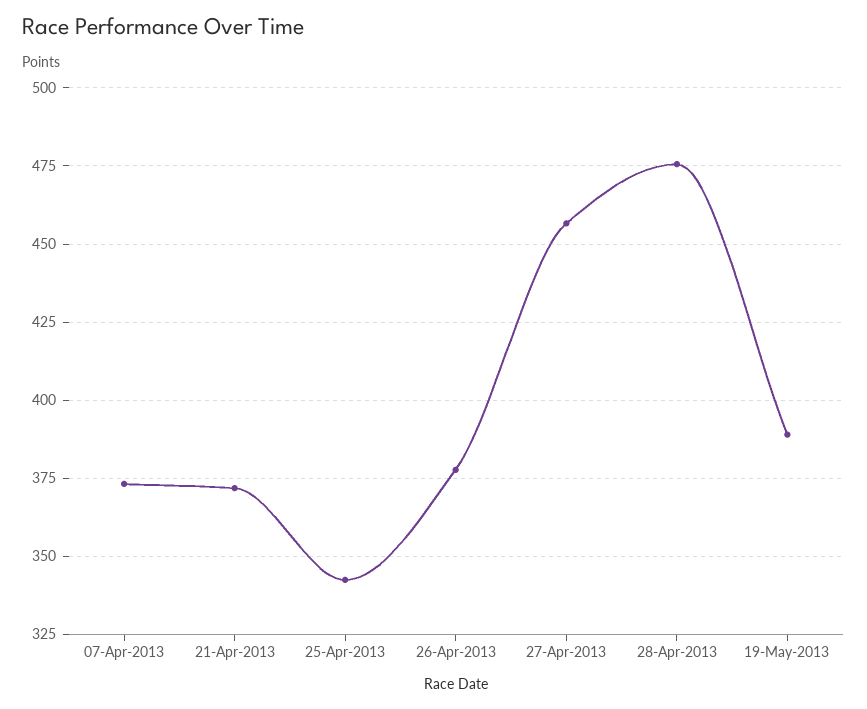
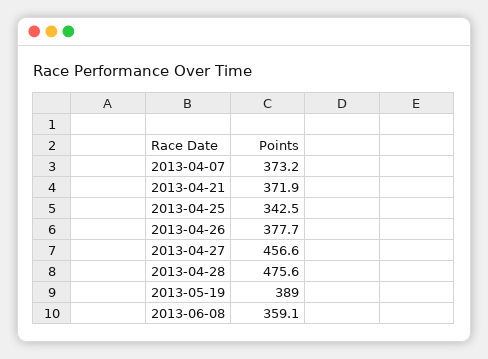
2013-06-08: none -> 359.1

